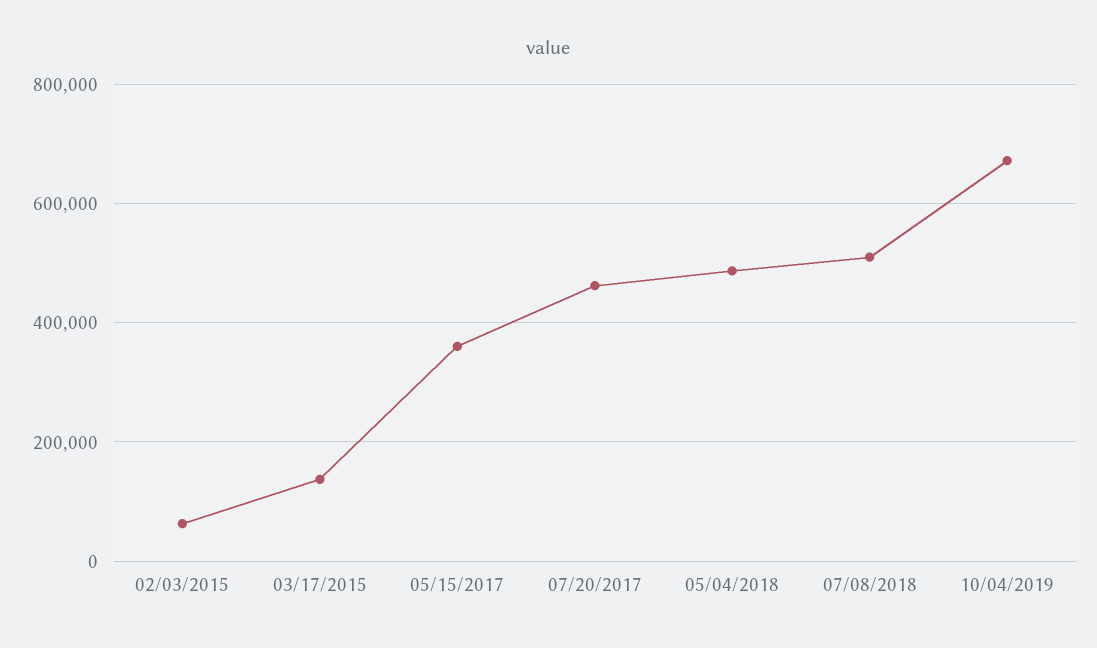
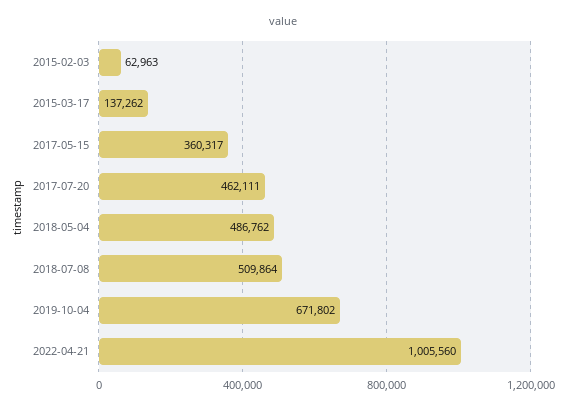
2022-04-21: none -> 1005560

